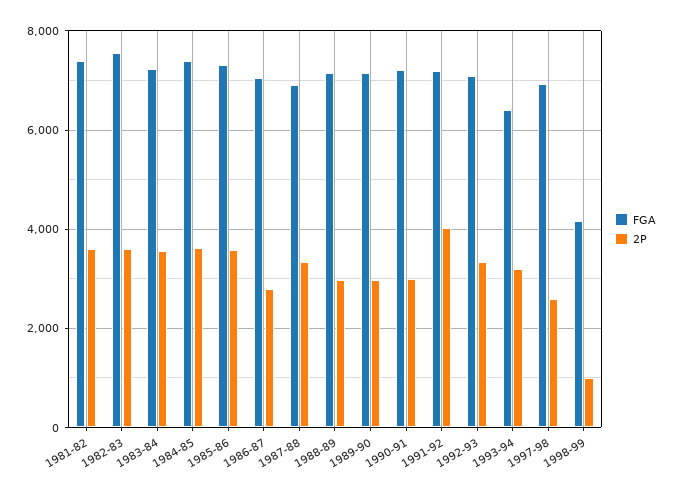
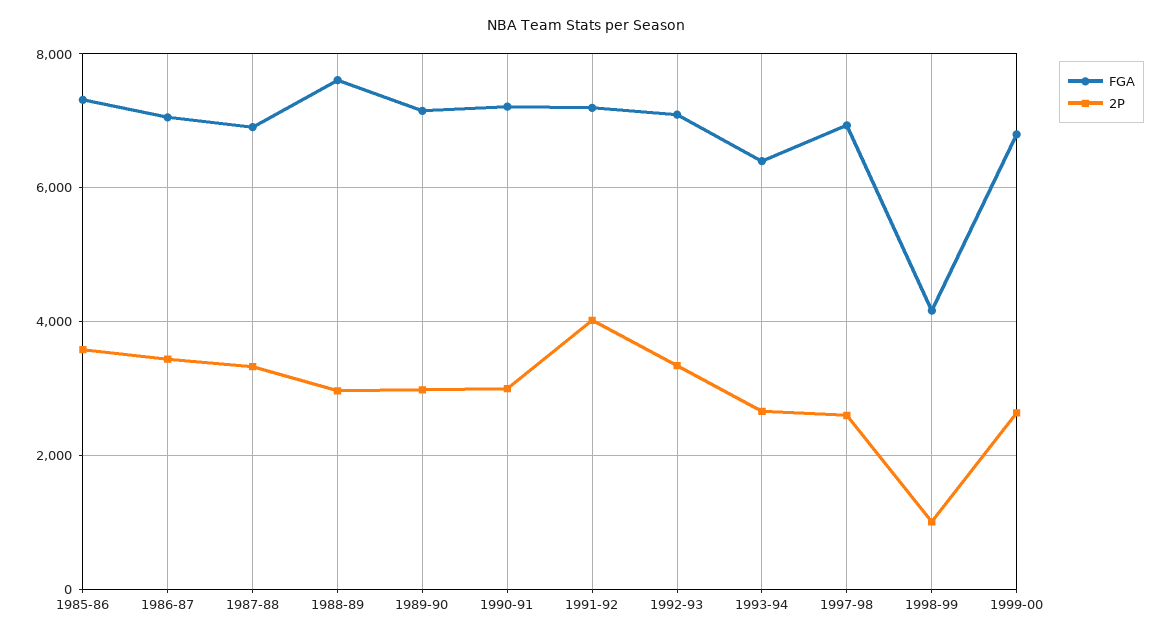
FGA, 1981-82: 7400 -> none
2P, 1981-82: 3600 -> none
FGA, 1982-83: 7600 -> none
2P, 1982-83: 3600 -> none
FGA, 1983-84: 7200 -> none
2P, 1983-84: 3600 -> none
FGA, 1984-85: 7400 -> none
2P, 1984-85: 3600 -> none
2P, 1986-87: 2800 -> 3400
FGA, 1988-89: 7200 -> 7600
2P, 1993-94: 3200 -> 2600
FGA, 1999-00: none -> 6800
2P, 1999-00: none -> 2600

